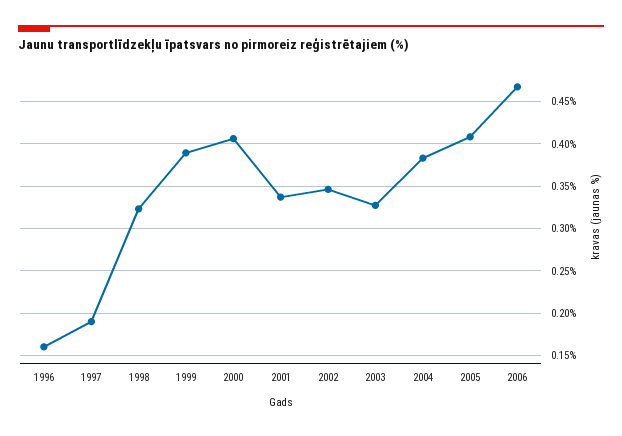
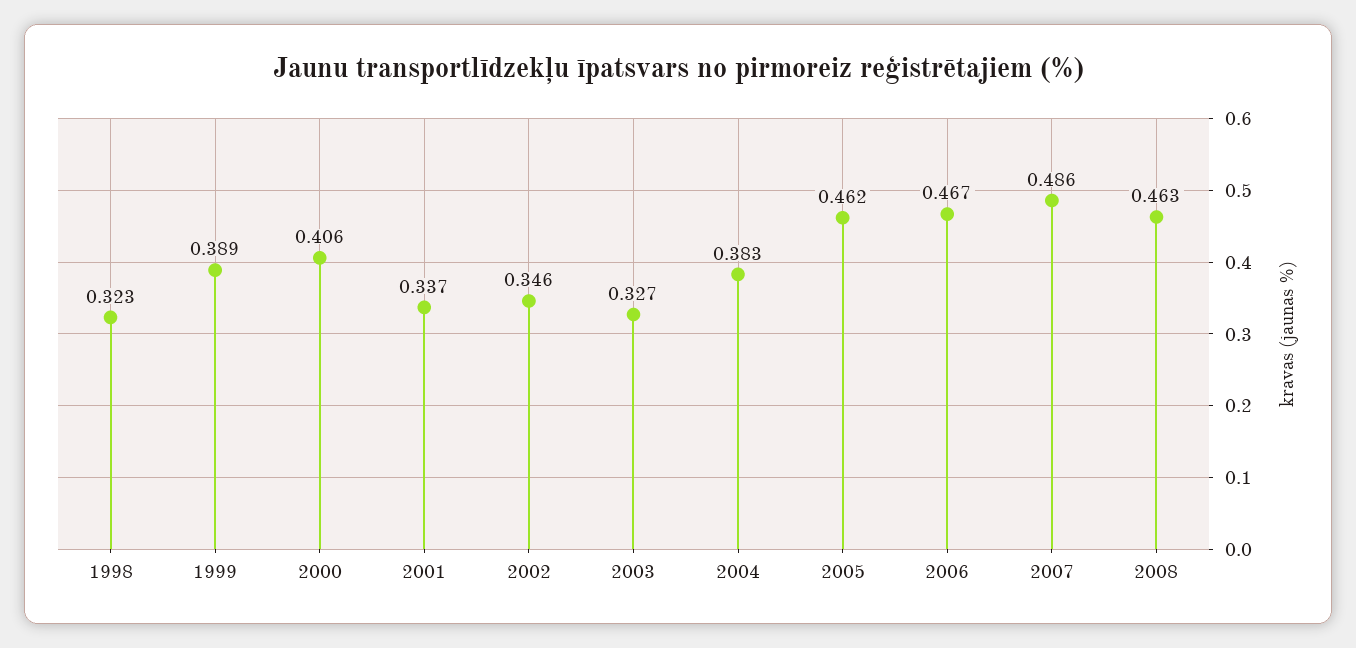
1996: 0.16 -> none
1997: 0.19 -> none
2005: 0.41 -> 0.462
2007: none -> 0.486
2008: none -> 0.463

